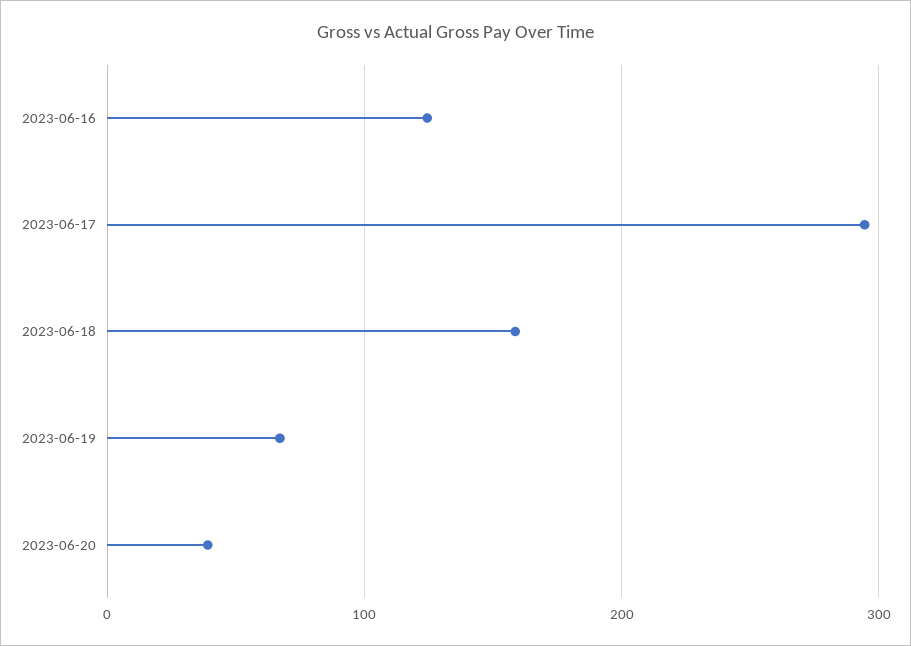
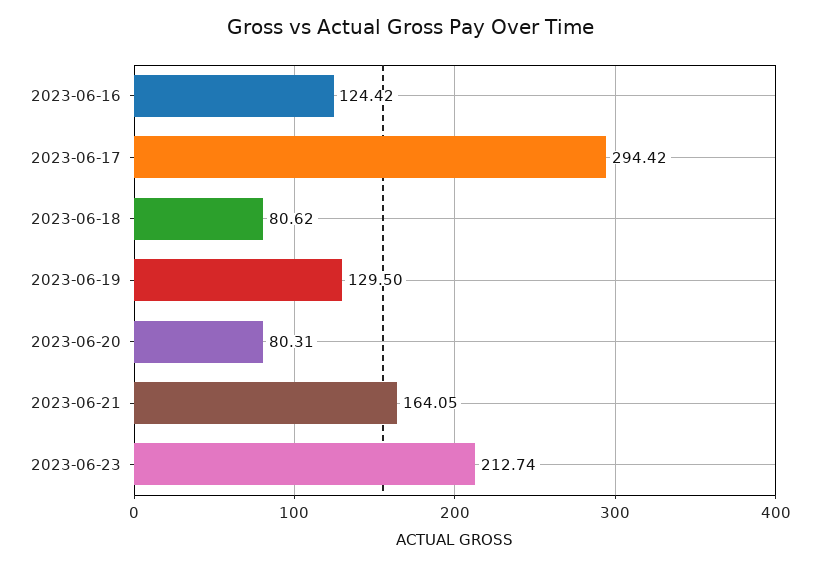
2023-06-18: 160 -> 80.62
2023-06-19: 70 -> 129.5
2023-06-20: 40 -> 80.31
2023-06-21: none -> 164.05
2023-06-23: none -> 212.74

